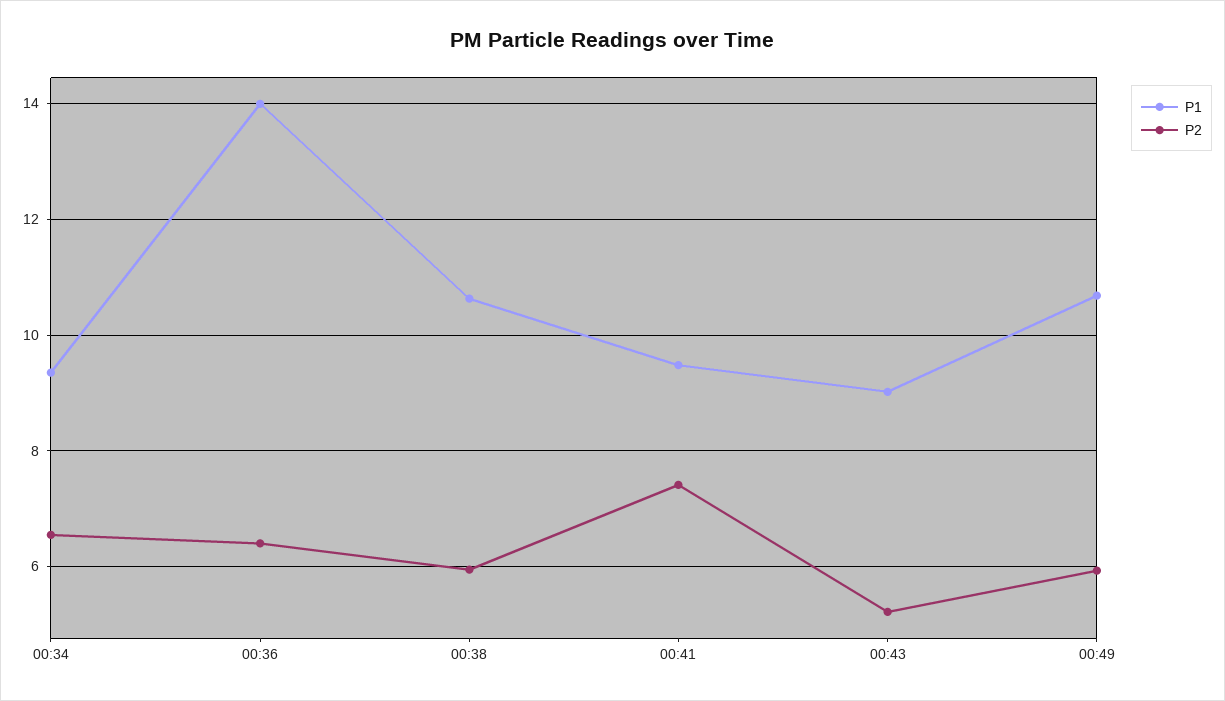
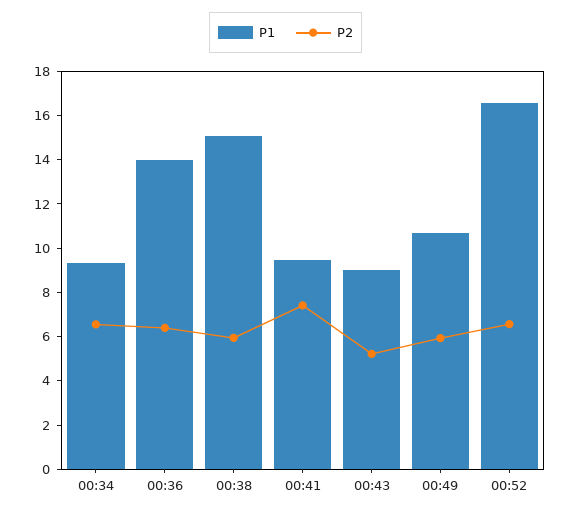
P1, 00:38: 10.6 -> 15
P1, 00:52: none -> 16.5
P2, 00:52: none -> 6.5

